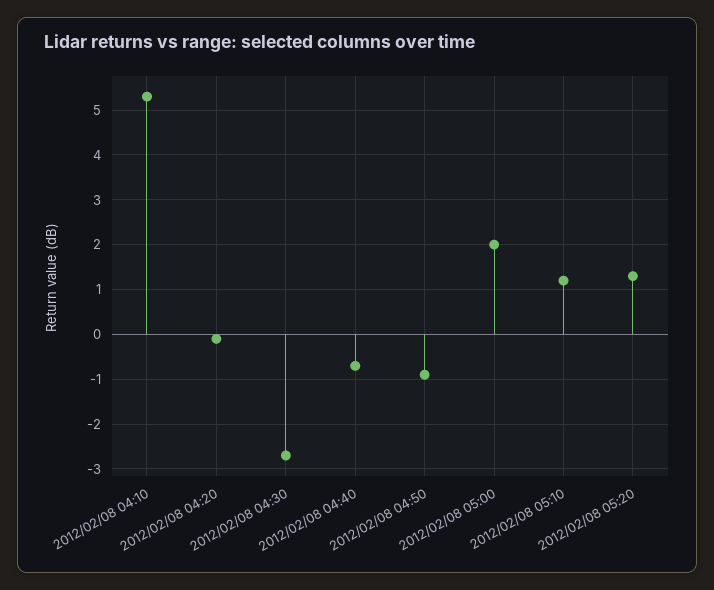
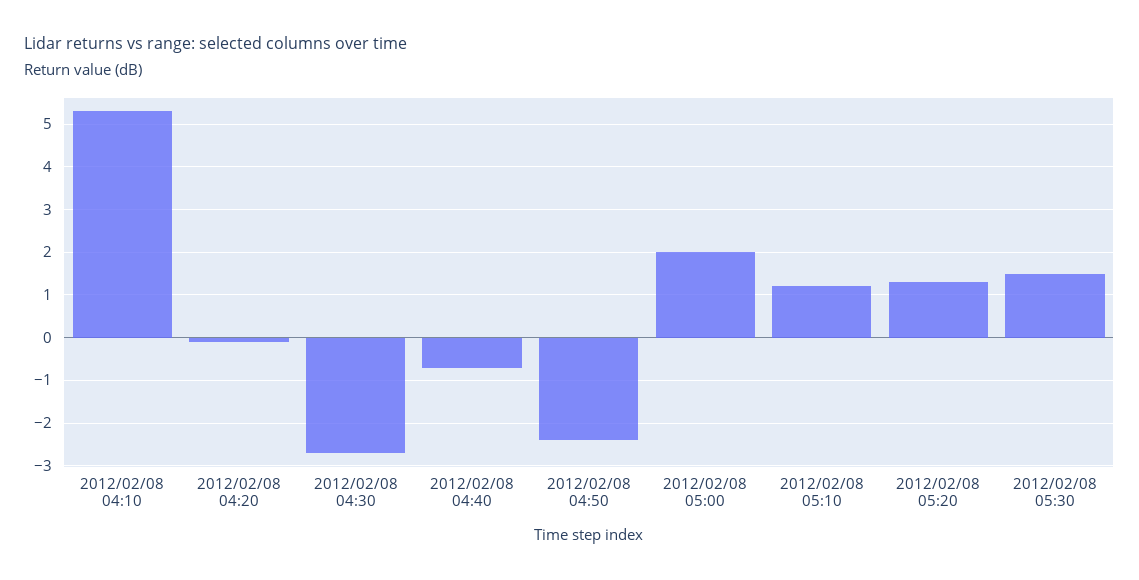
2012/02/08 04:50: -1 -> -2.5
2012/02/08 05:30: none -> 1.5

